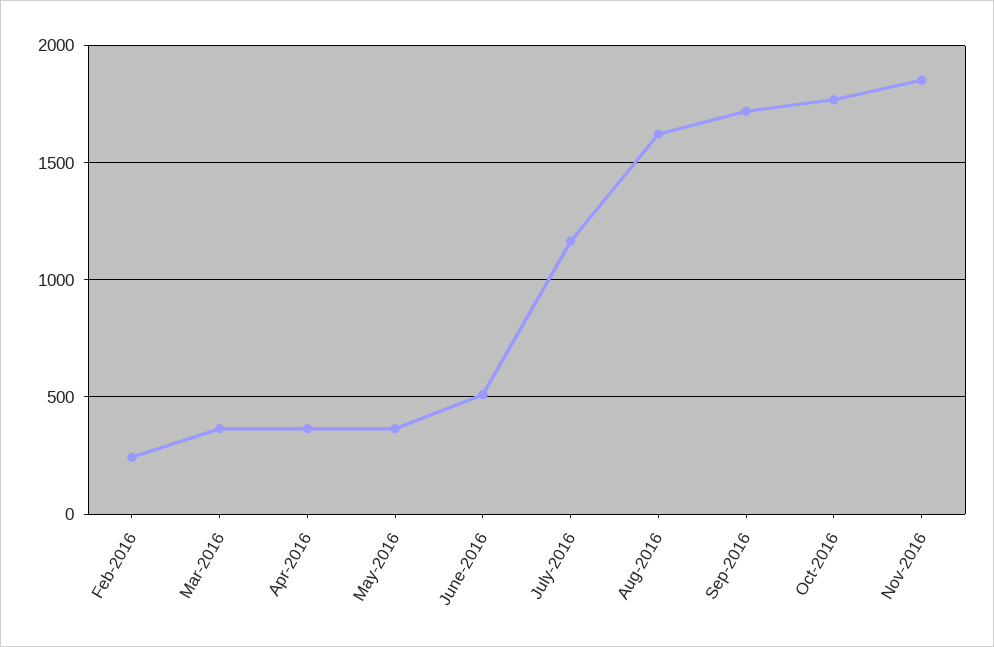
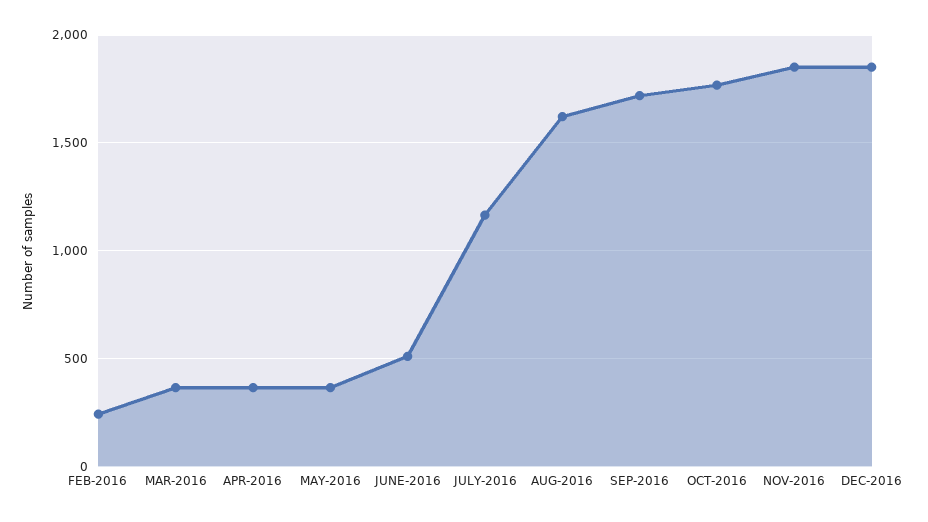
DEC-2016: none -> 1850

